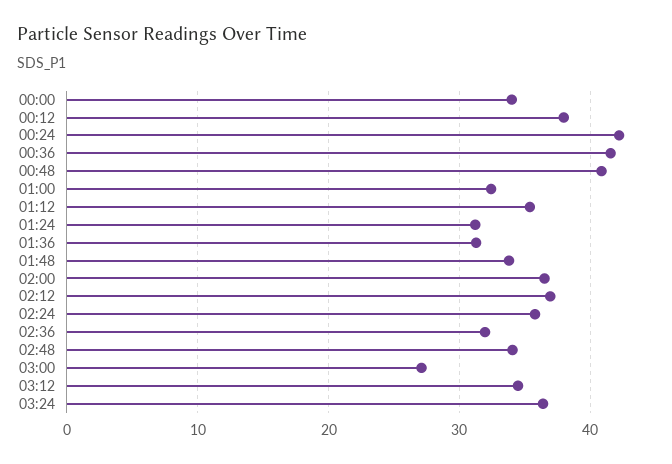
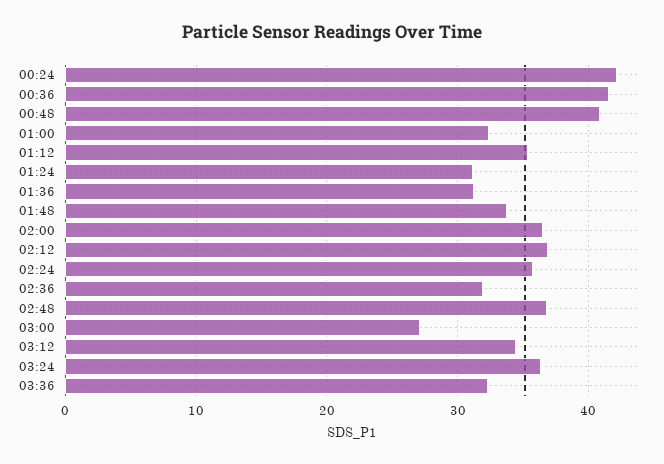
00:00: 34 -> none
00:12: 38 -> none
02:48: 34 -> 37
03:36: none -> 32

